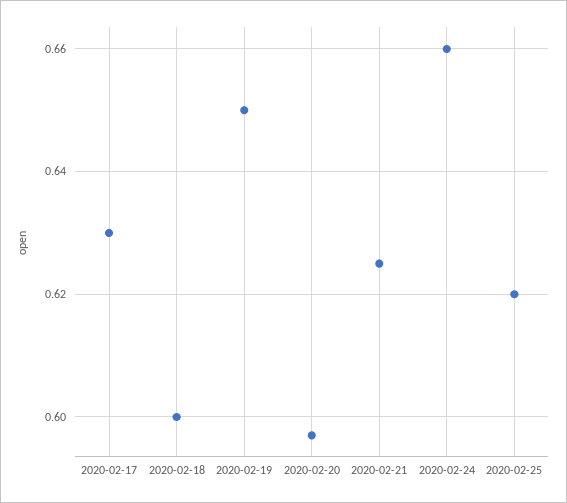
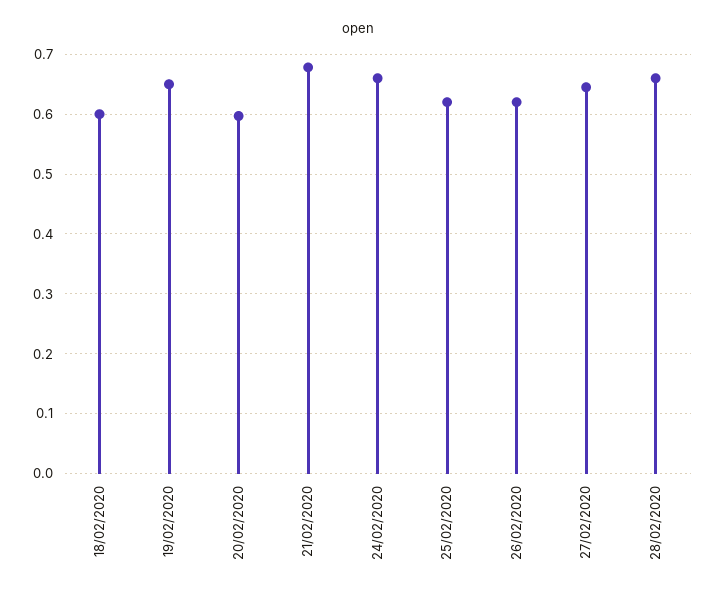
2020-02-17: 0.63 -> none
2020-02-21: 0.625 -> 0.68
26/02/2020: none -> 0.62
27/02/2020: none -> 0.64
28/02/2020: none -> 0.66

